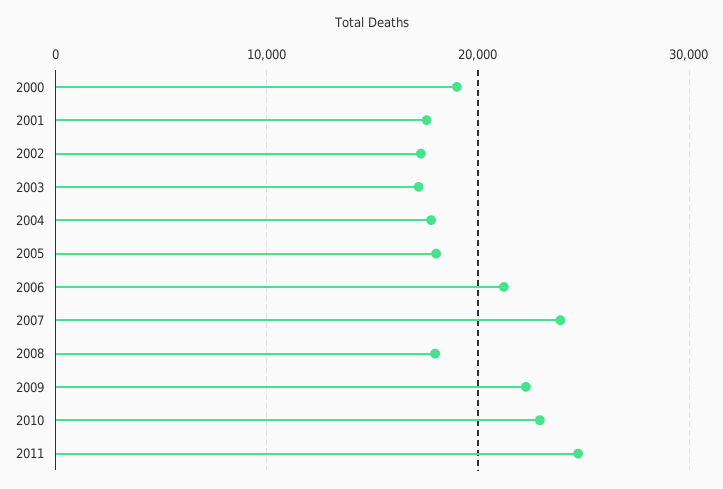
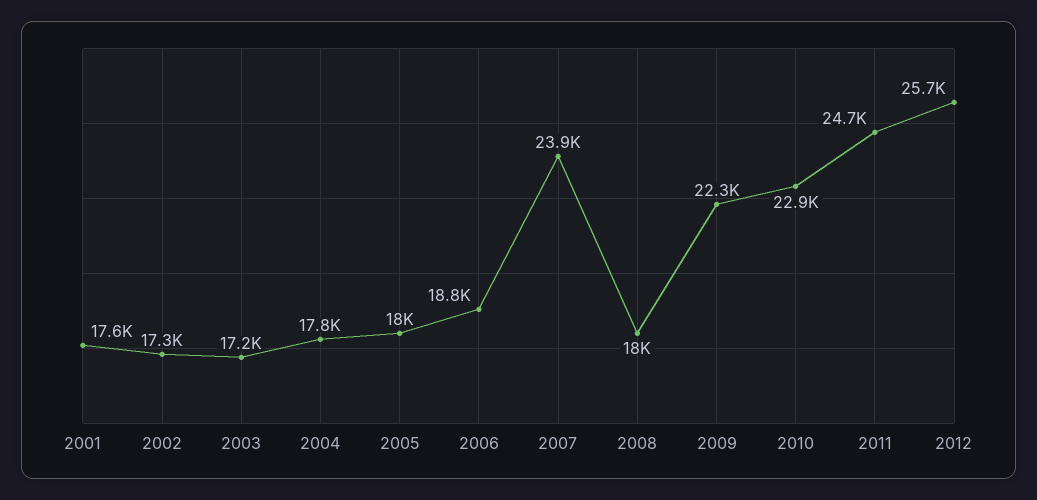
2000: 19000 -> none
2006: 21000 -> 18800
2012: none -> 25700

